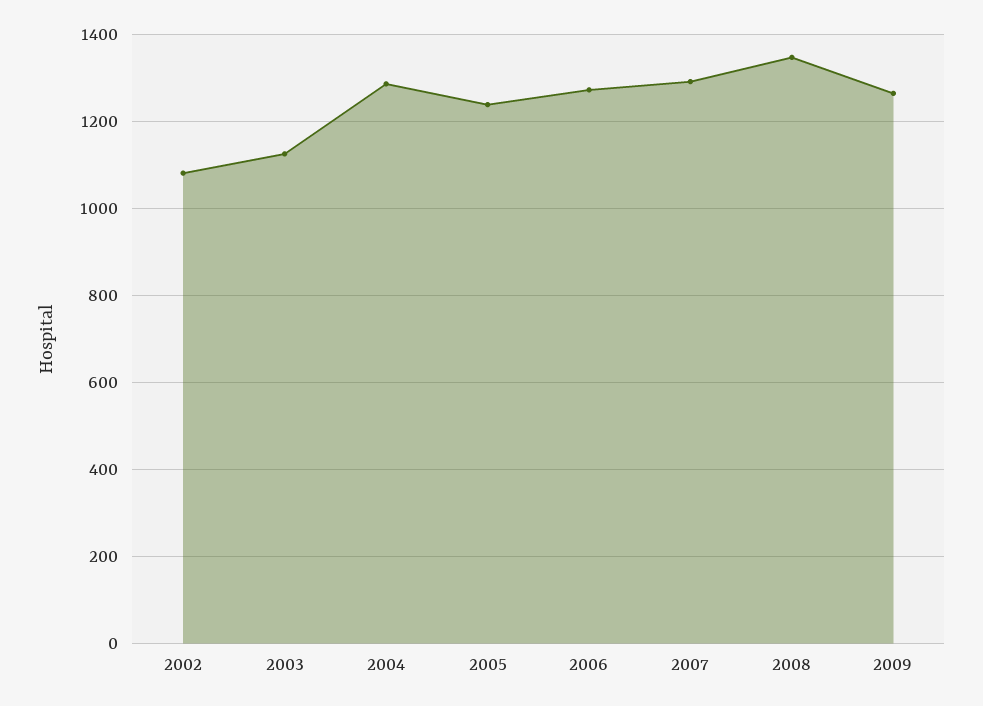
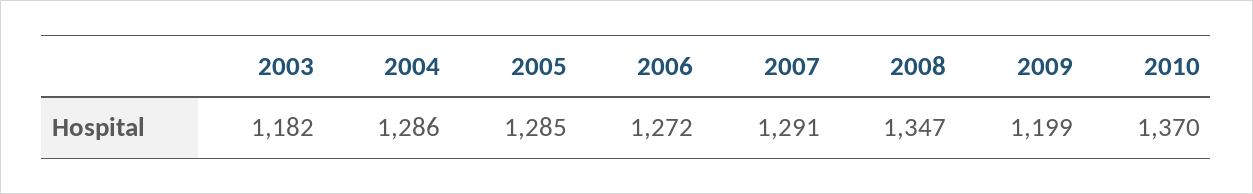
2002: 1080 -> none
2003: 1120 -> 1182
2005: 1240 -> 1285
2009: 1260 -> 1199
2010: none -> 1370

